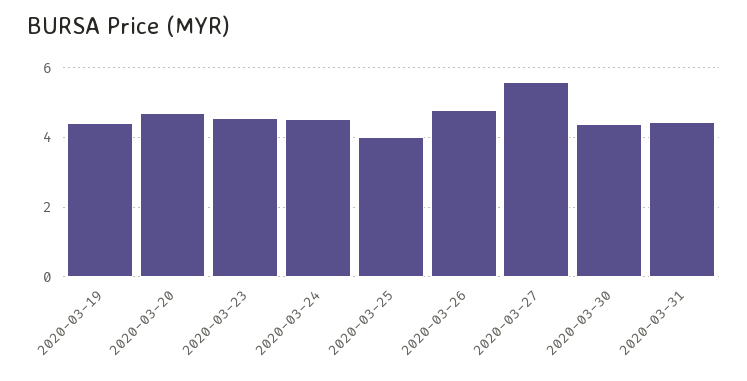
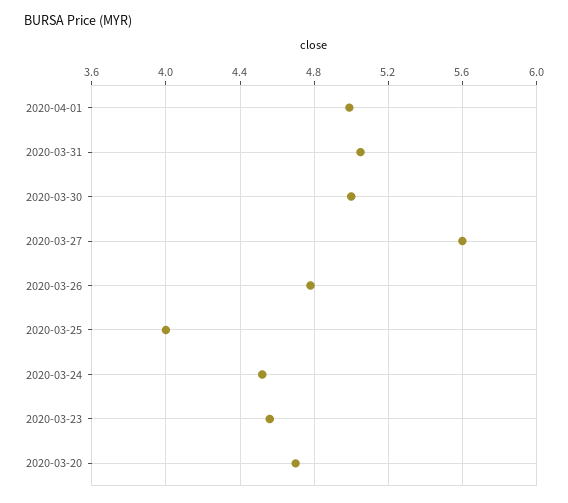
2020-03-19: 4.4 -> none
2020-03-30: 4.4 -> 5
2020-03-31: 4.4 -> 5.05
2020-04-01: none -> 5

